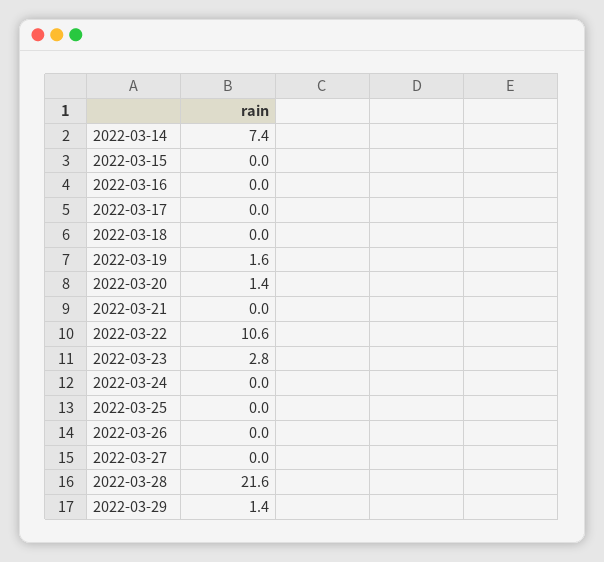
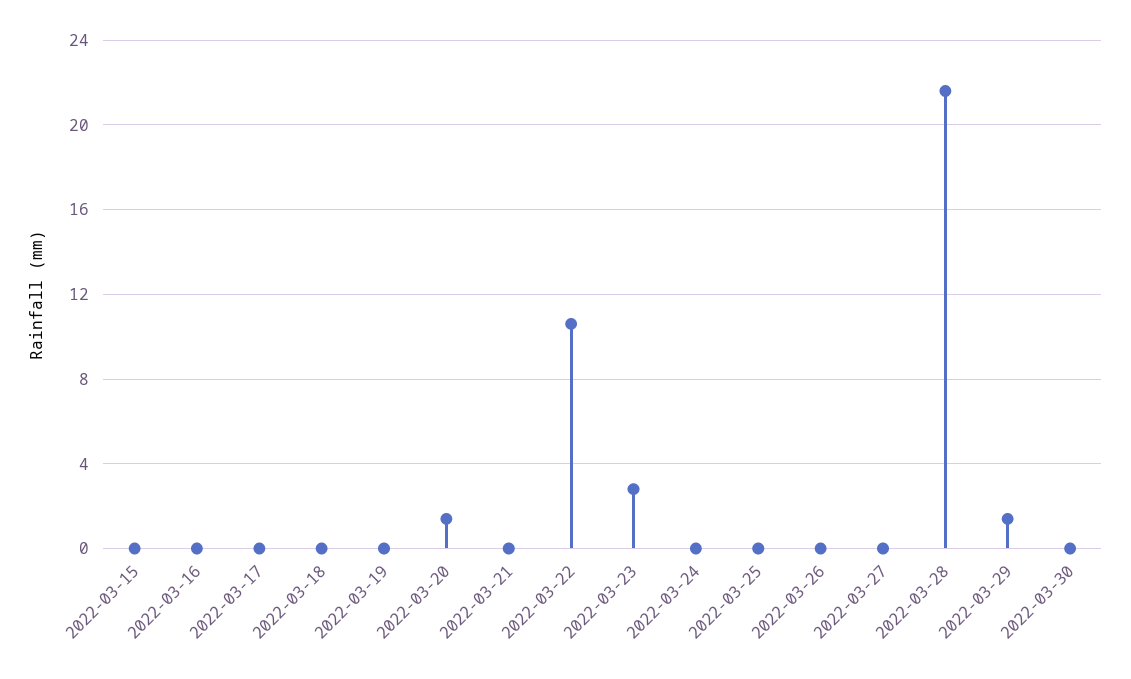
2022-03-14: 7.4 -> none
2022-03-19: 1.6 -> 0
2022-03-30: none -> 0

